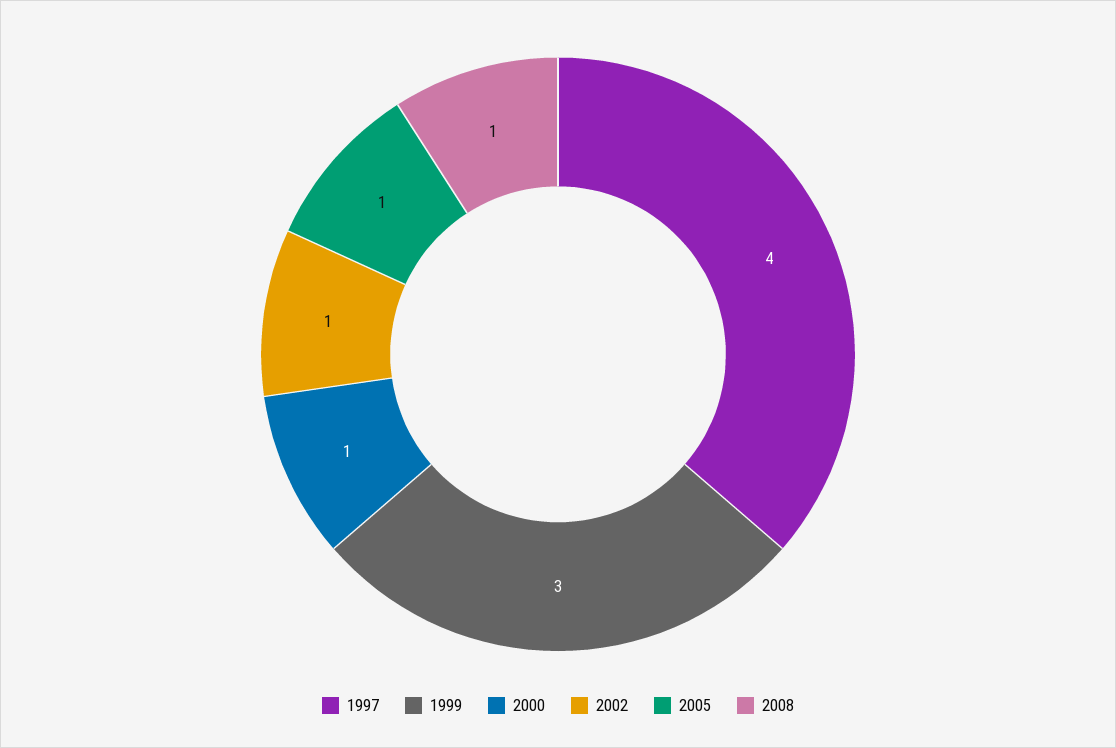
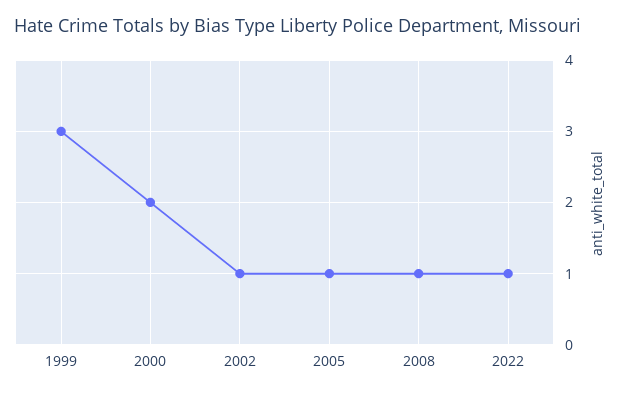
1997: 4 -> none
2000: 1 -> 2
2022: none -> 1

